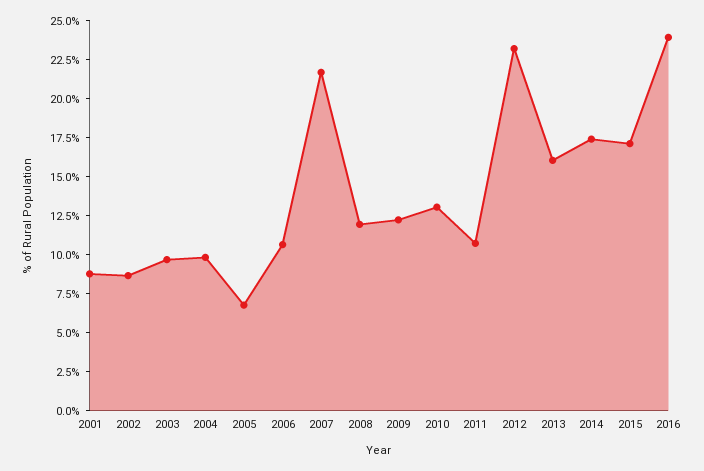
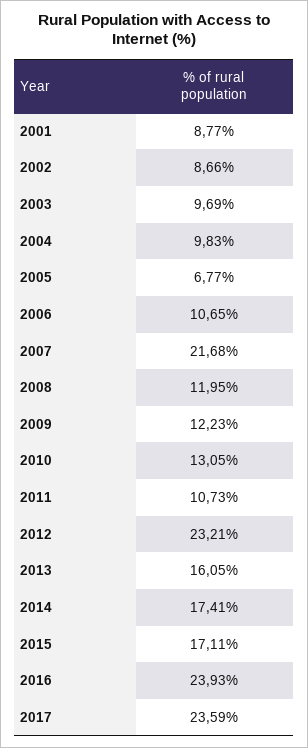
2017: none -> 23.59

